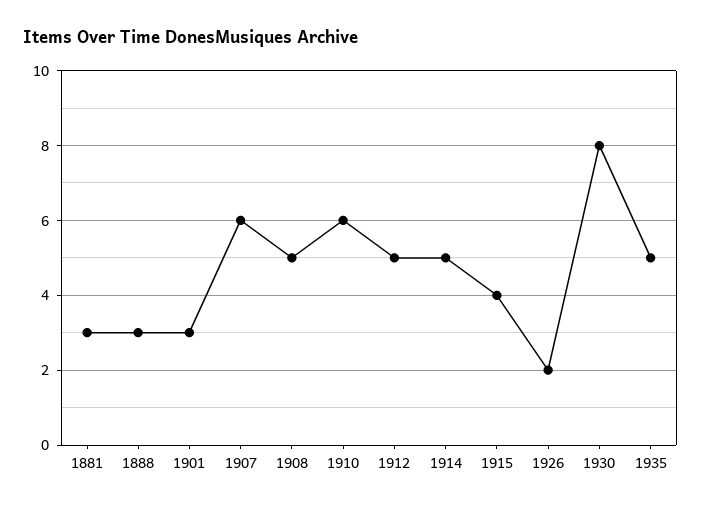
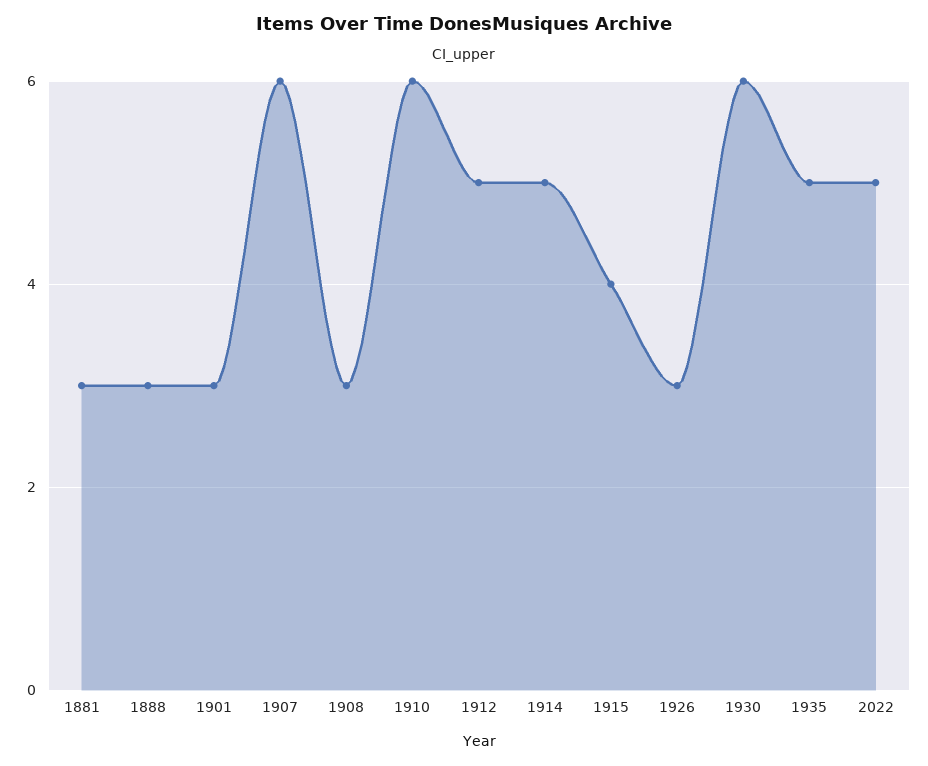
1908: 5 -> 3
1926: 2 -> 3
1930: 8 -> 6
2022: none -> 5

